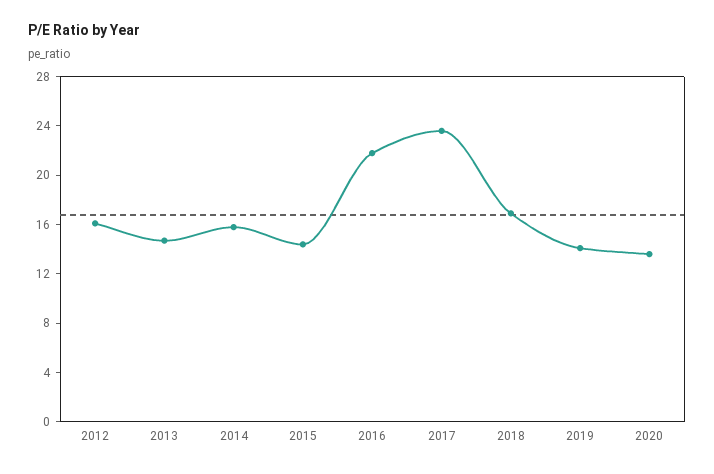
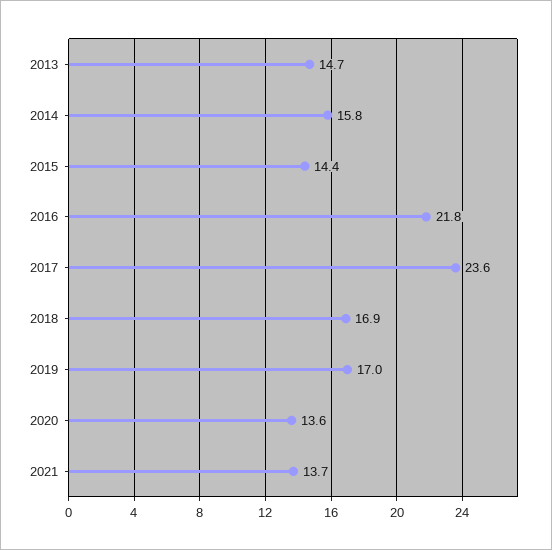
2012: 16 -> none
2019: 14 -> 17
2021: none -> 13.7

